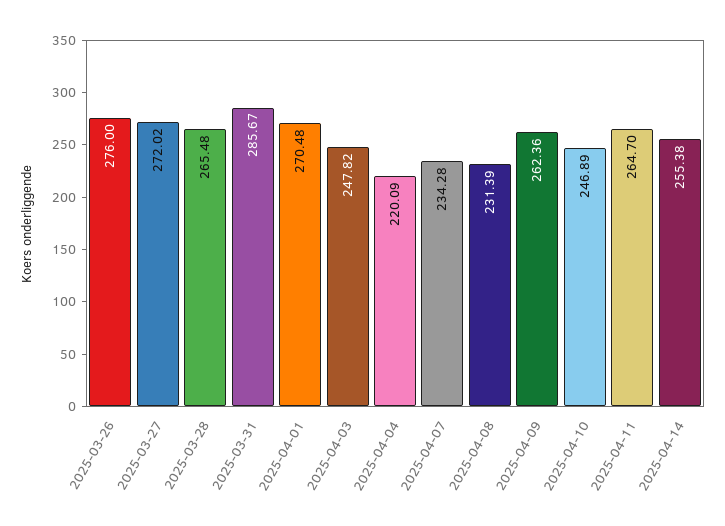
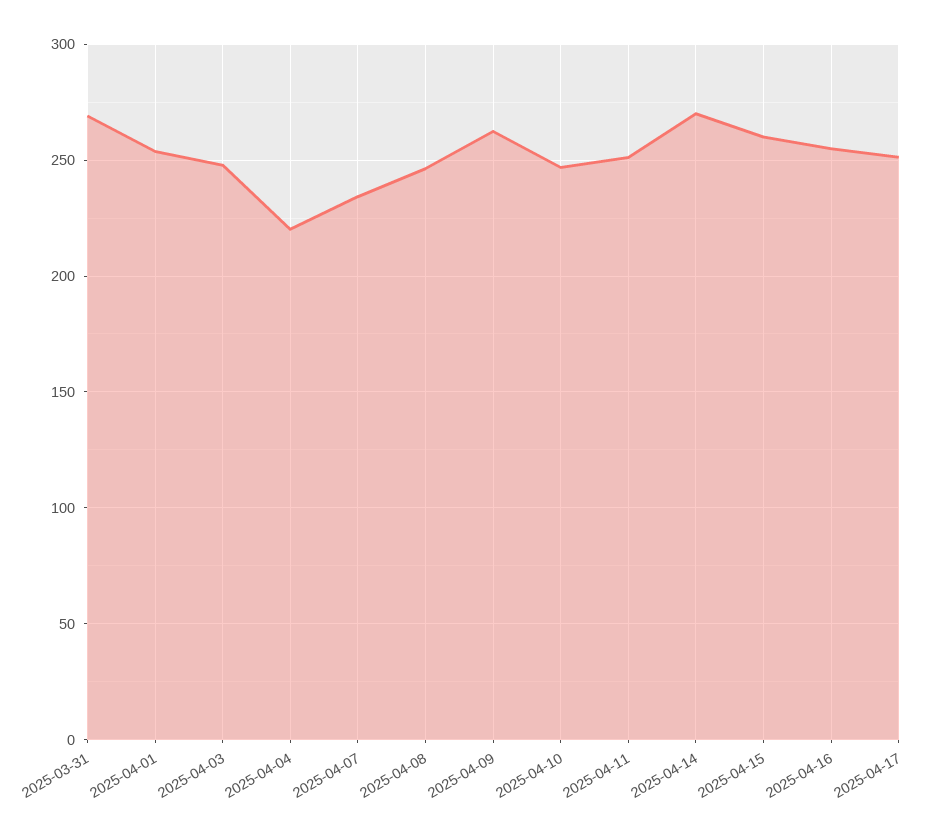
2025-03-26: 276 -> none
2025-03-27: 272.02 -> none
2025-03-28: 265.48 -> none
2025-03-31: 285.67 -> 270
2025-04-01: 270.48 -> 255
2025-04-08: 231.39 -> 245
2025-04-11: 264.7 -> 250
2025-04-14: 255.38 -> 270
2025-04-15: none -> 260
2025-04-16: none -> 255
2025-04-17: none -> 250

